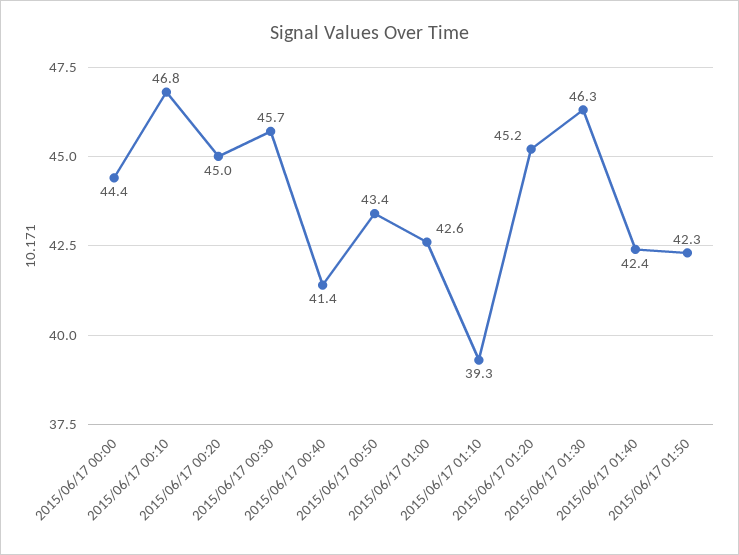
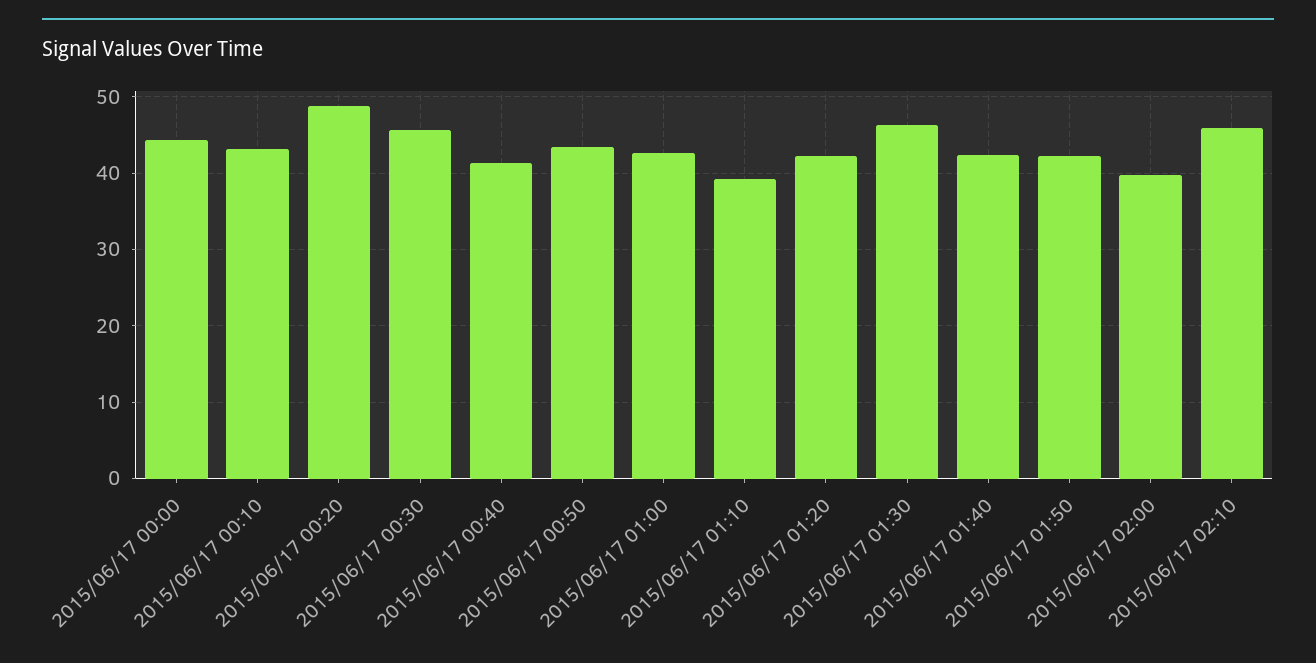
2015/06/17 00:10: 46.8 -> 43
2015/06/17 00:20: 45 -> 49
2015/06/17 01:20: 45.2 -> 42
2015/06/17 02:00: none -> 40
2015/06/17 02:10: none -> 46

